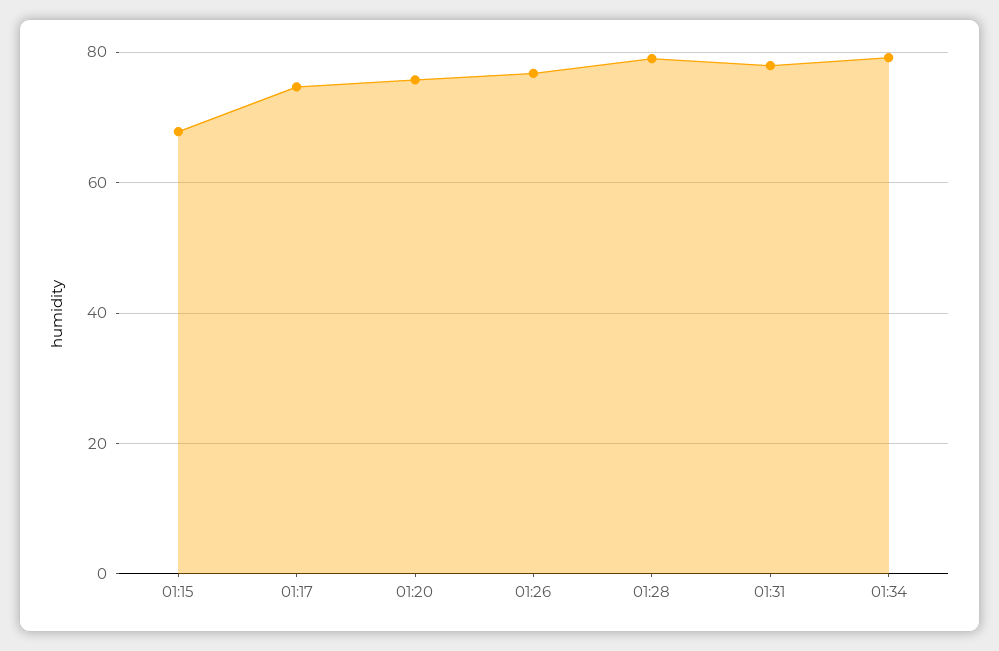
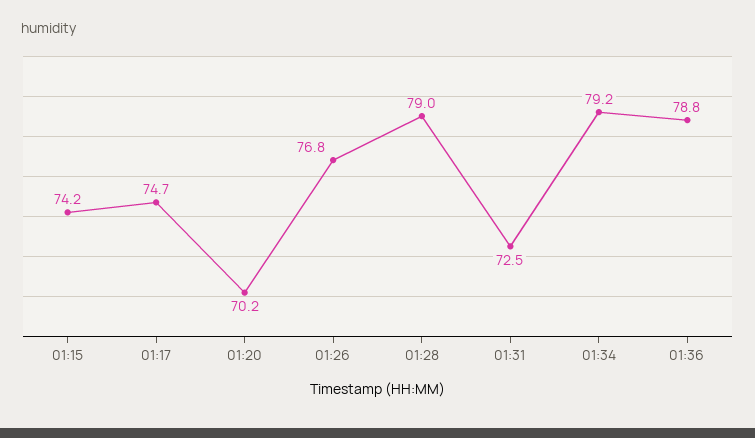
01:15: 68 -> 74.2
01:20: 76 -> 70.2
01:31: 78 -> 72.5
01:36: none -> 78.8

